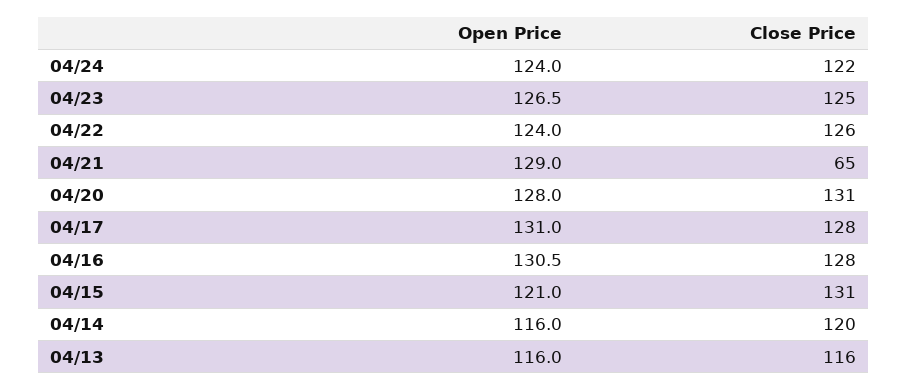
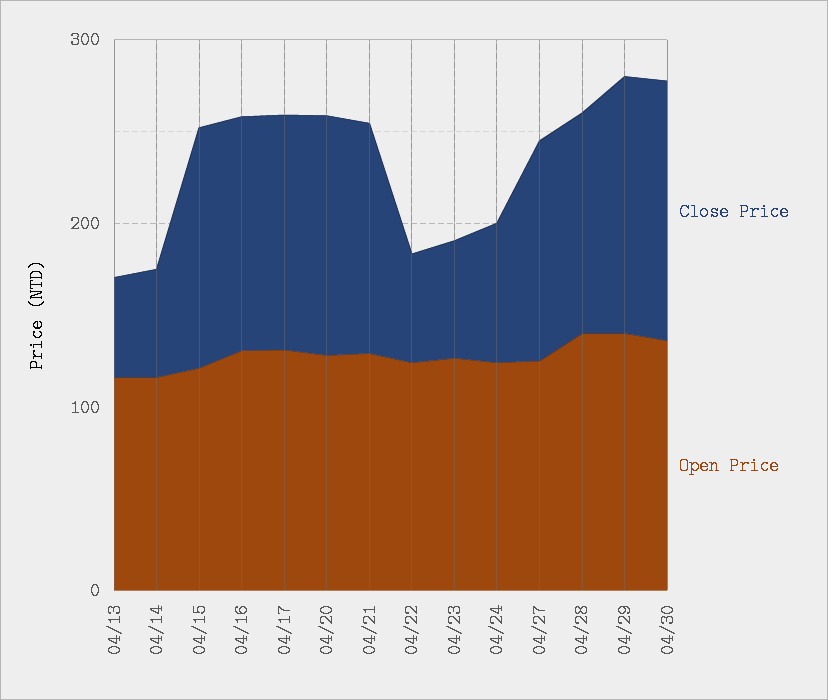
Close Price, 04/24: 122 -> 80
Close Price, 04/23: 125 -> 60
Close Price, 04/22: 126 -> 60
Close Price, 04/21: 65 -> 120
Close Price, 04/14: 120 -> 60
Close Price, 04/13: 116 -> 60
Close Price, 04/27: none -> 120
Open Price, 04/27: none -> 120
Close Price, 04/28: none -> 120
Open Price, 04/28: none -> 140
Close Price, 04/29: none -> 140
Open Price, 04/29: none -> 140
Close Price, 04/30: none -> 140
Open Price, 04/30: none -> 140

